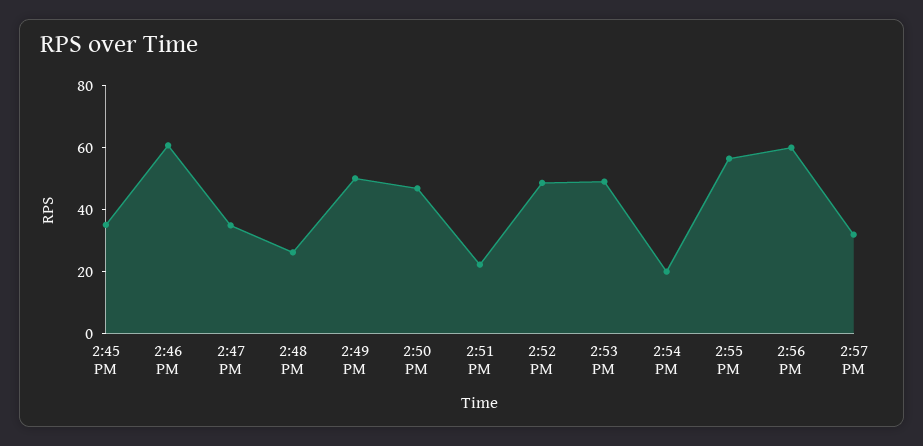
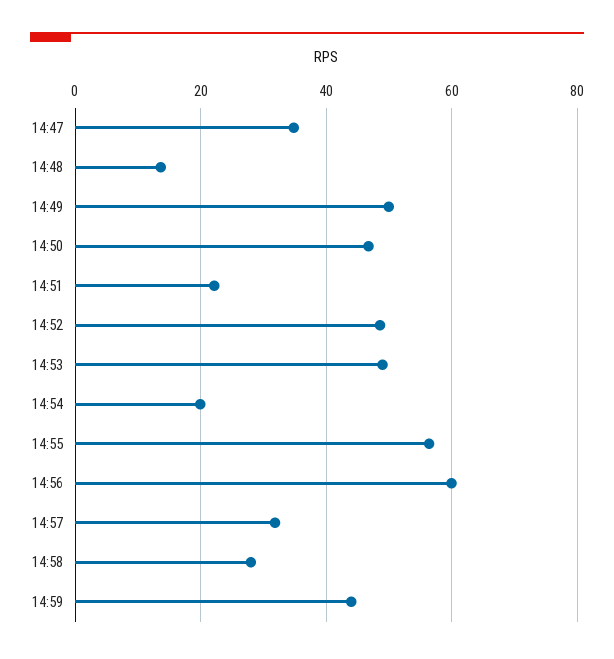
2:45 PM: 35 -> none
2:46 PM: 60 -> none
2:48 PM: 25 -> 14
14:58: none -> 28
14:59: none -> 44

